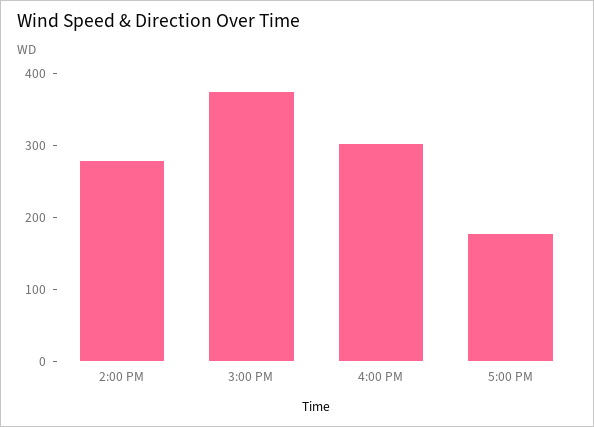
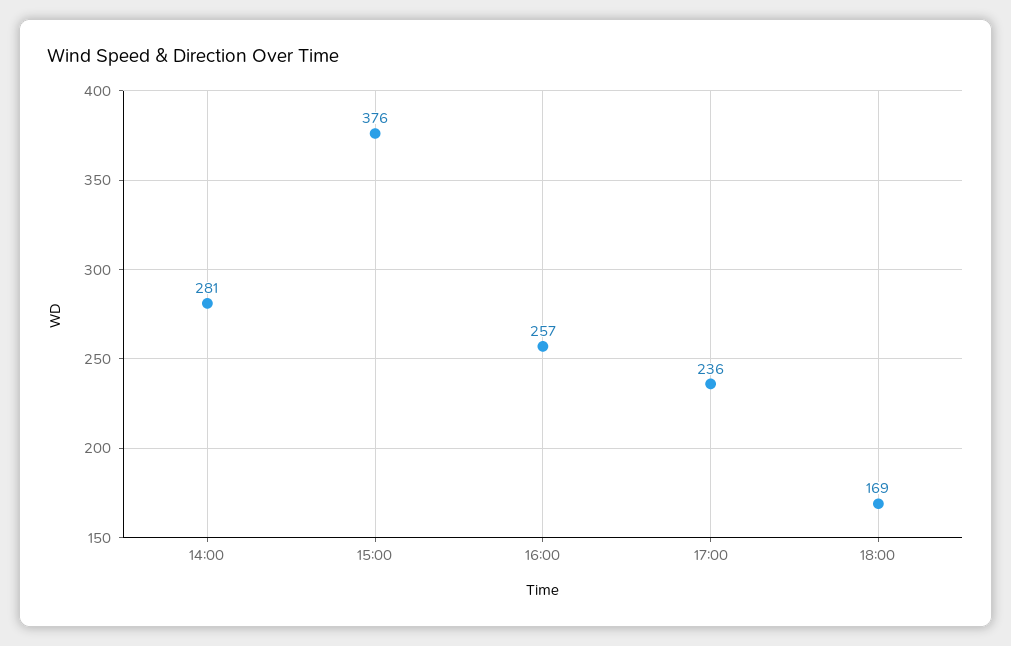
4:00 PM: 300 -> 257
5:00 PM: 180 -> 236
18:00: none -> 169

